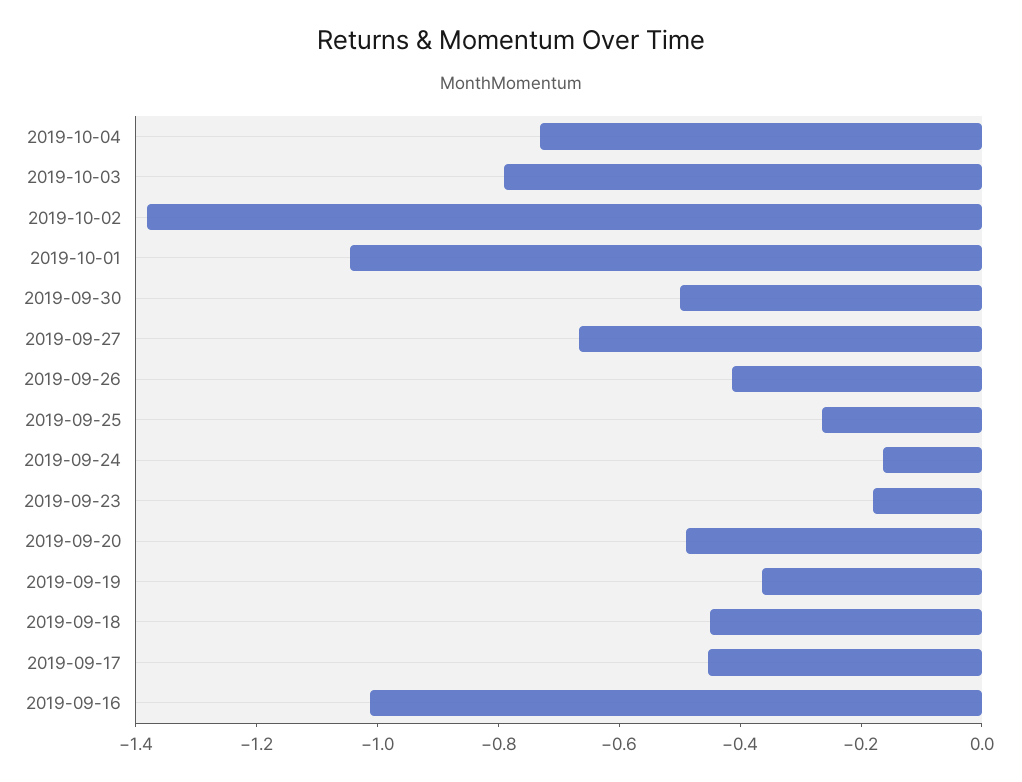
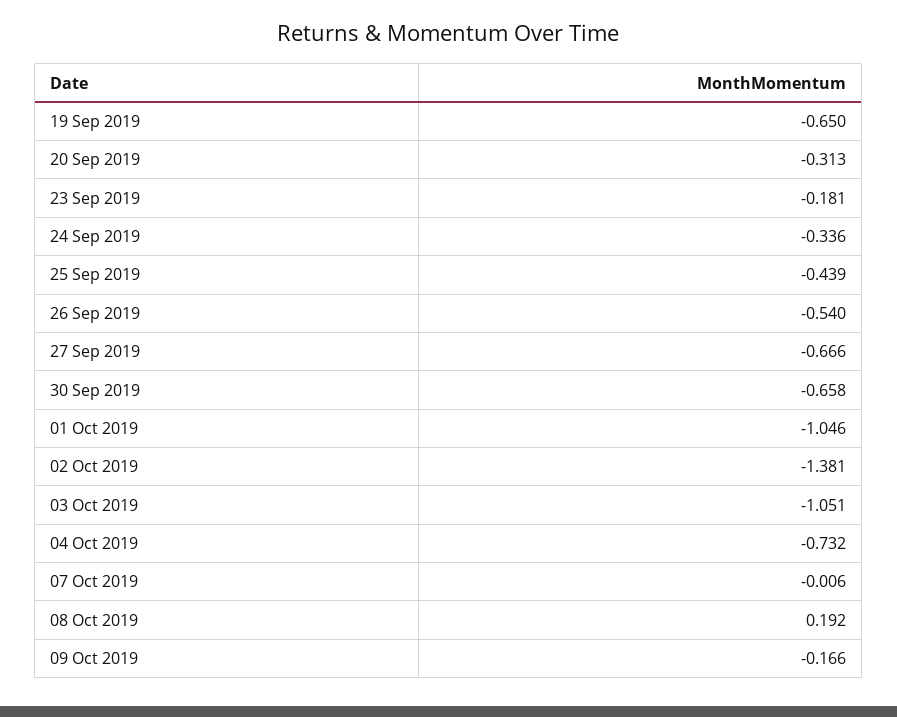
2019-10-03: -0.8 -> -1.051
2019-09-30: -0.5 -> -0.658
2019-09-26: -0.4 -> -0.54
2019-09-25: -0.25 -> -0.439
2019-09-24: -0.15 -> -0.336
2019-09-20: -0.5 -> -0.313
2019-09-19: -0.35 -> -0.65
2019-09-18: -0.45 -> none
2019-09-17: -0.45 -> none
2019-09-16: -1 -> none
07 Oct 2019: none -> -0.006
08 Oct 2019: none -> 0.192
09 Oct 2019: none -> -0.166

